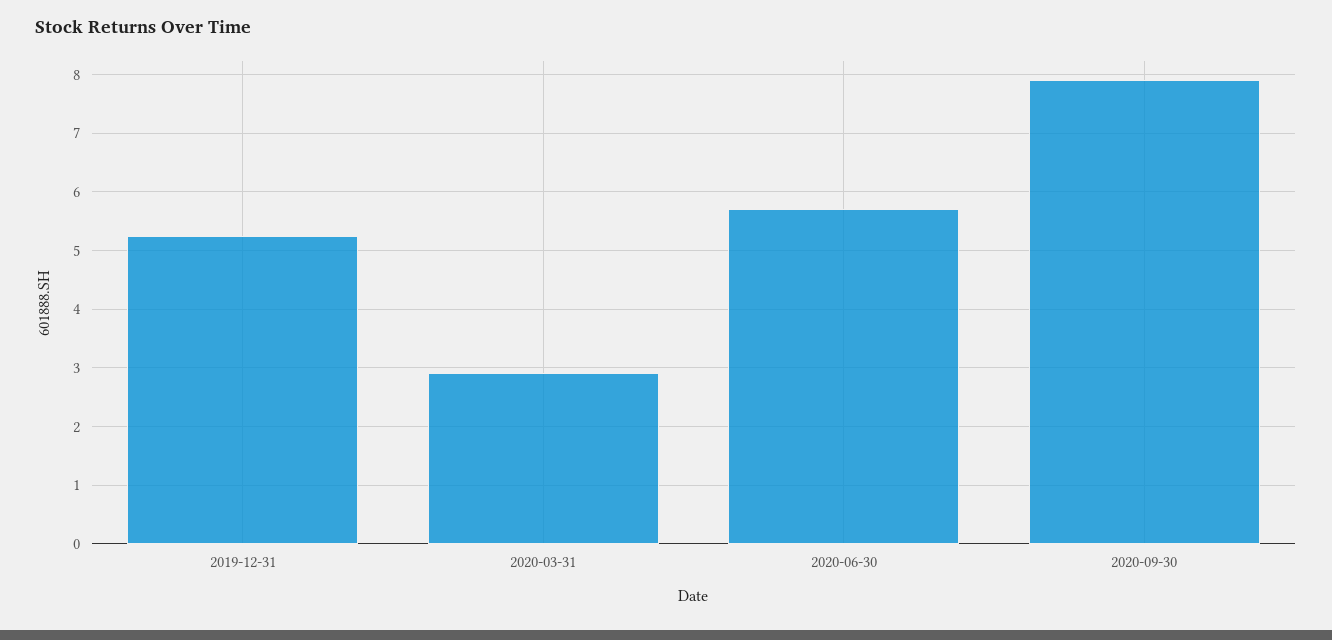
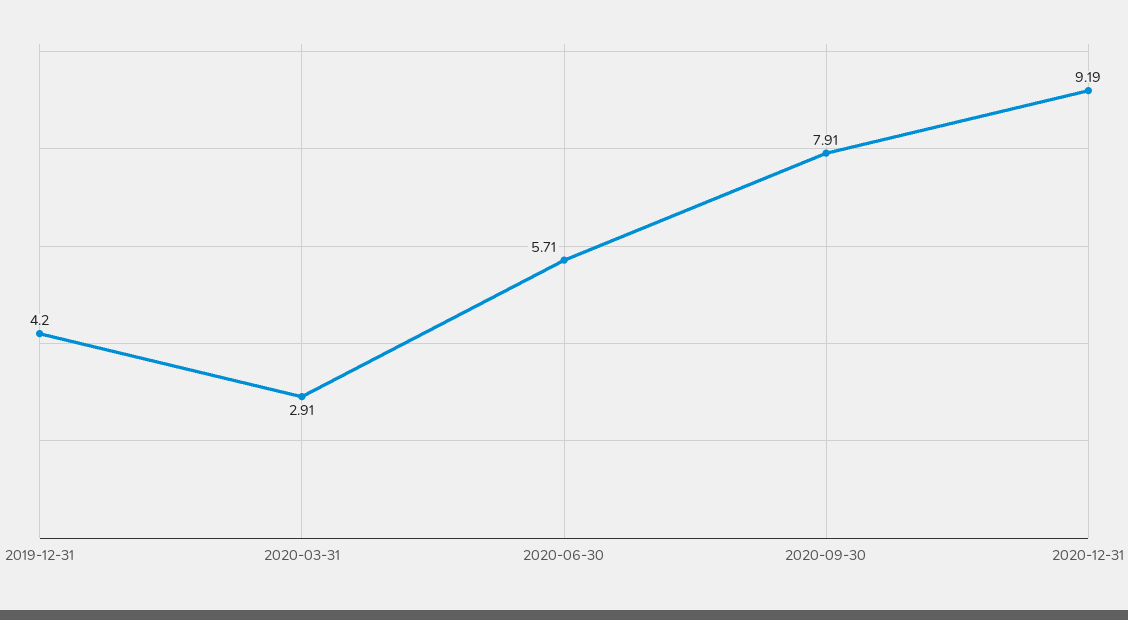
2019-12-31: 5.2 -> 4.2
2020-12-31: none -> 9.19

